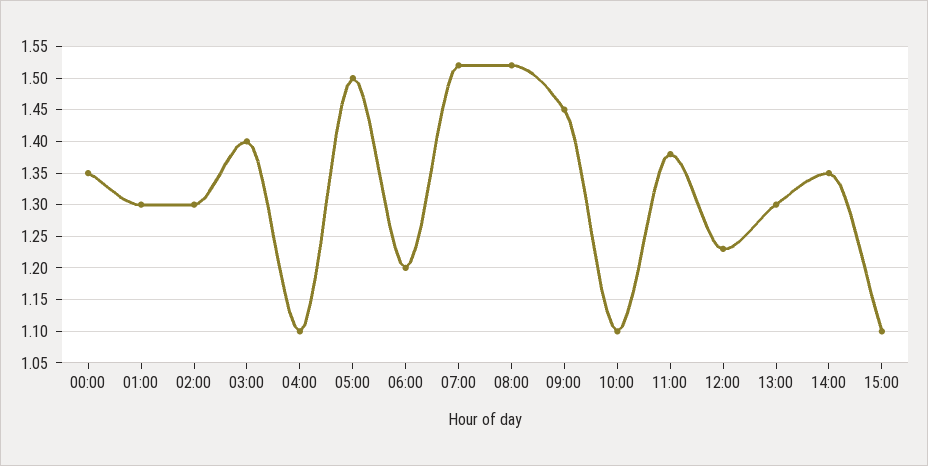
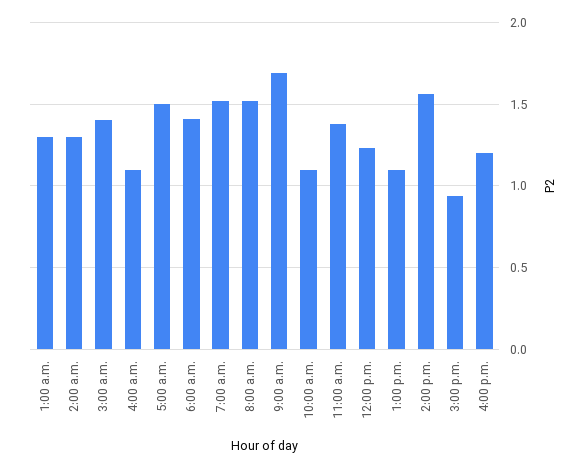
00:00: 1.35 -> none
06:00: 1.2 -> 1.4
09:00: 1.45 -> 1.7
13:00: 1.3 -> 1.1
14:00: 1.35 -> 1.55
15:00: 1.1 -> 0.95
4:00 p.m.: none -> 1.2

